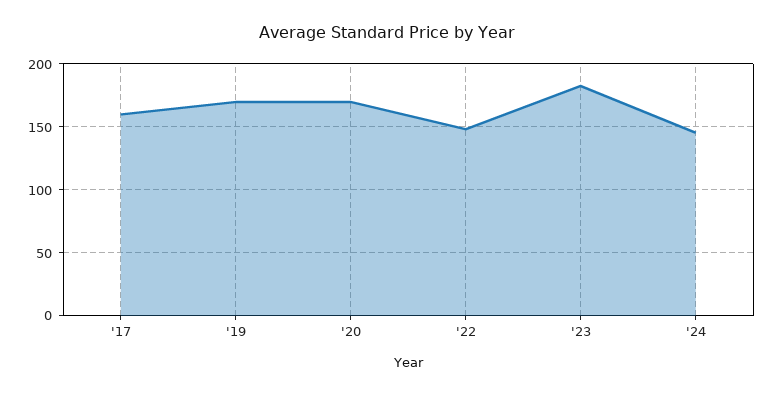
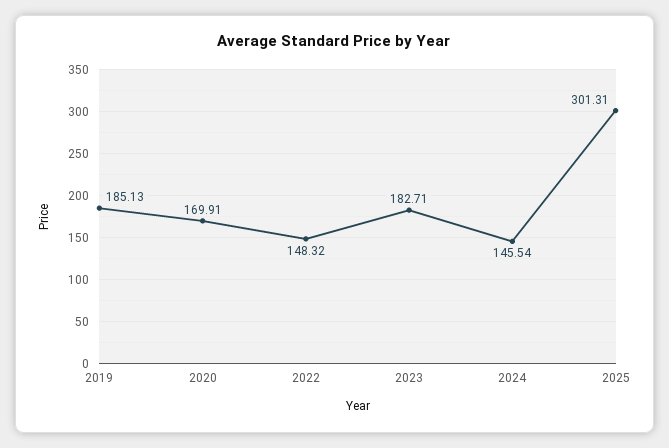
'17: 160 -> none
'19: 170 -> 185.13
2025: none -> 301.31

